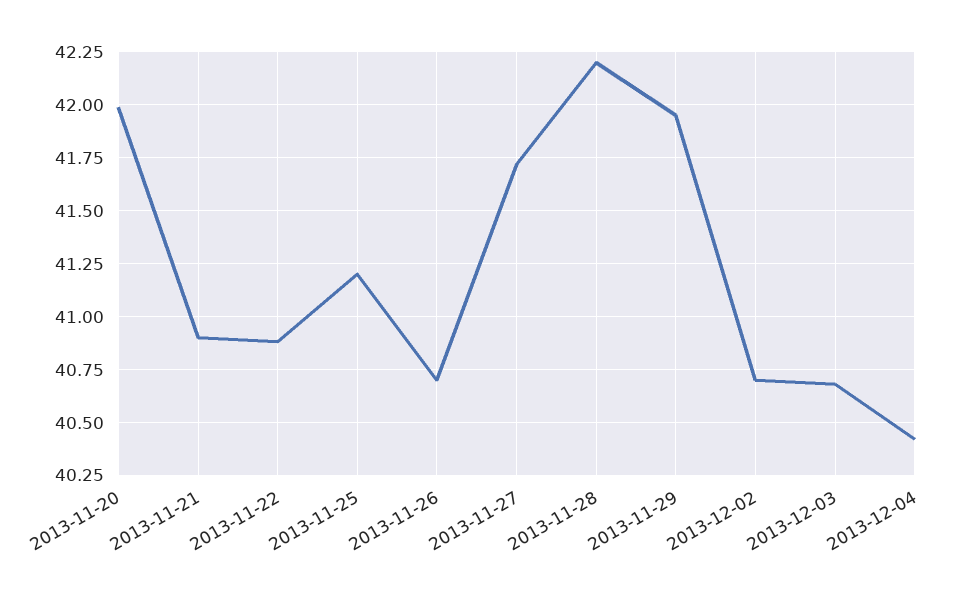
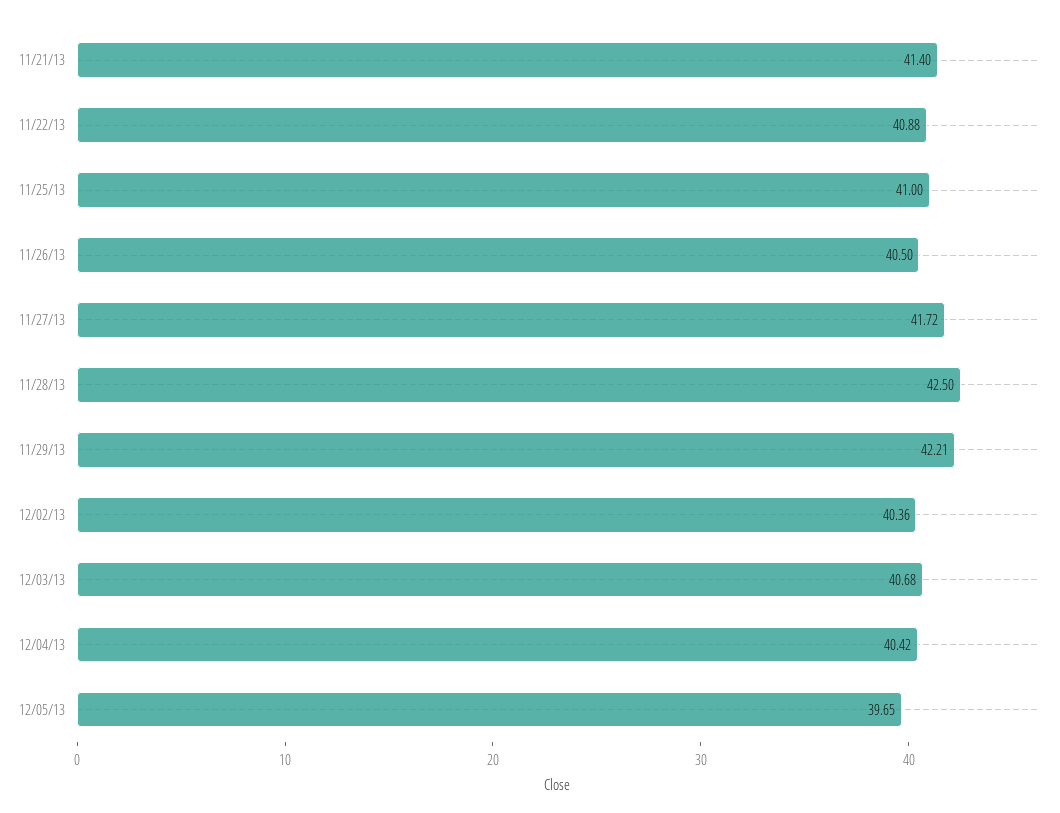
2013-11-20: 42 -> none
2013-11-21: 40.9 -> 41.4
2013-11-25: 41.2 -> 41
2013-11-26: 40.7 -> 40.5
2013-11-28: 42.2 -> 42.5
2013-11-29: 41.95 -> 42.21
2013-12-02: 40.7 -> 40.36
12/05/13: none -> 39.65

